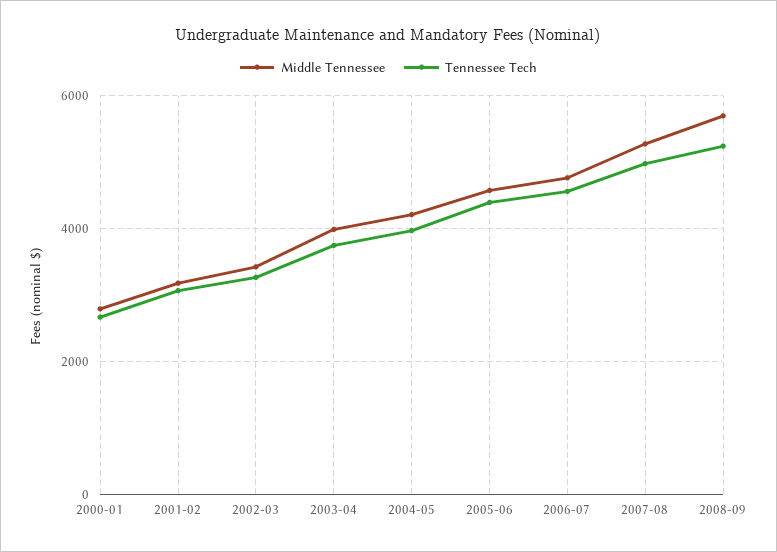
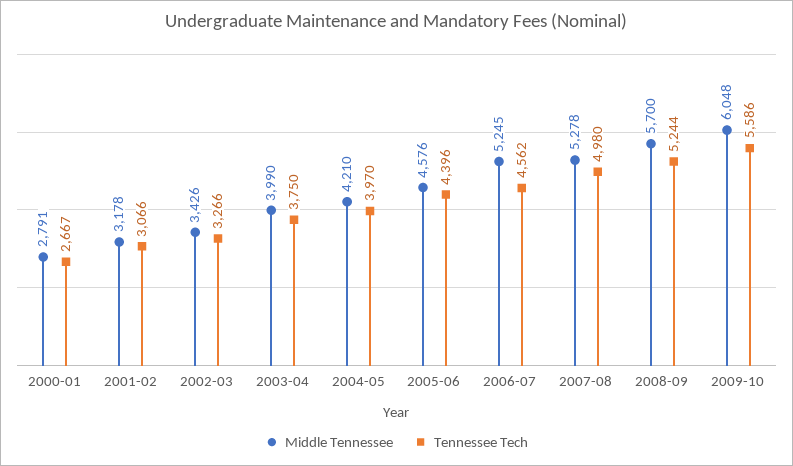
Middle Tennessee, 2006-07: 4800 -> 5245
Middle Tennessee, 2009-10: none -> 6048
Tennessee Tech, 2009-10: none -> 5586

